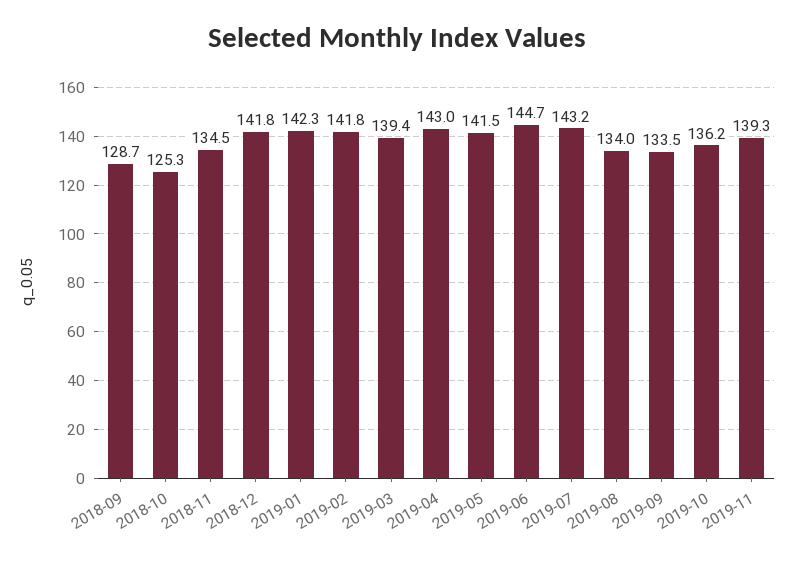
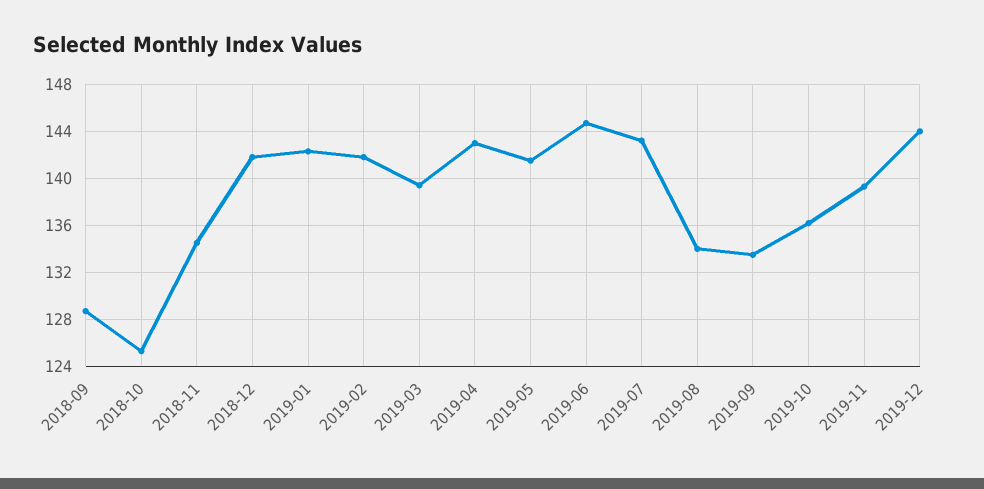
2019-12: none -> 144

